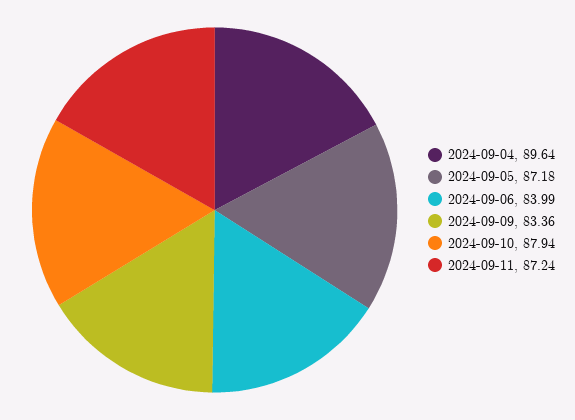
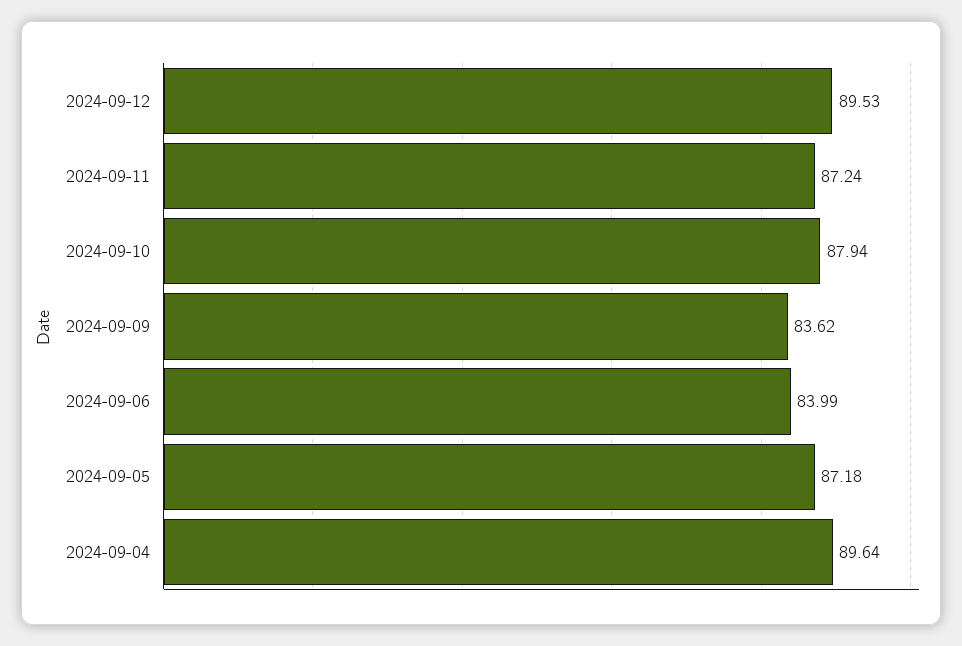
2024-09-09: 83.36 -> 83.62
2024-09-12: none -> 89.53

